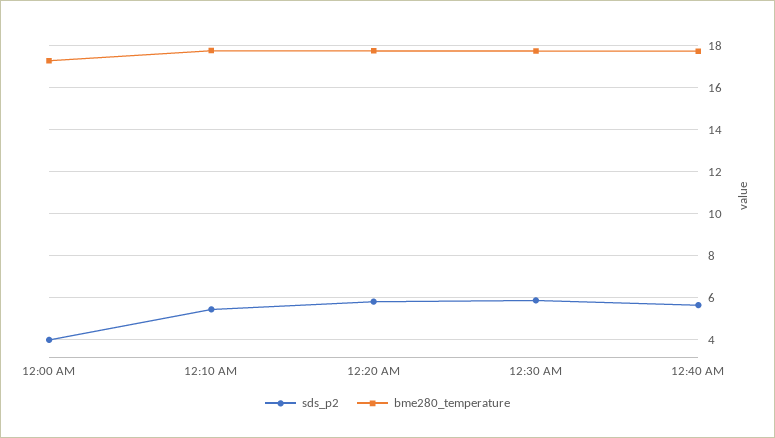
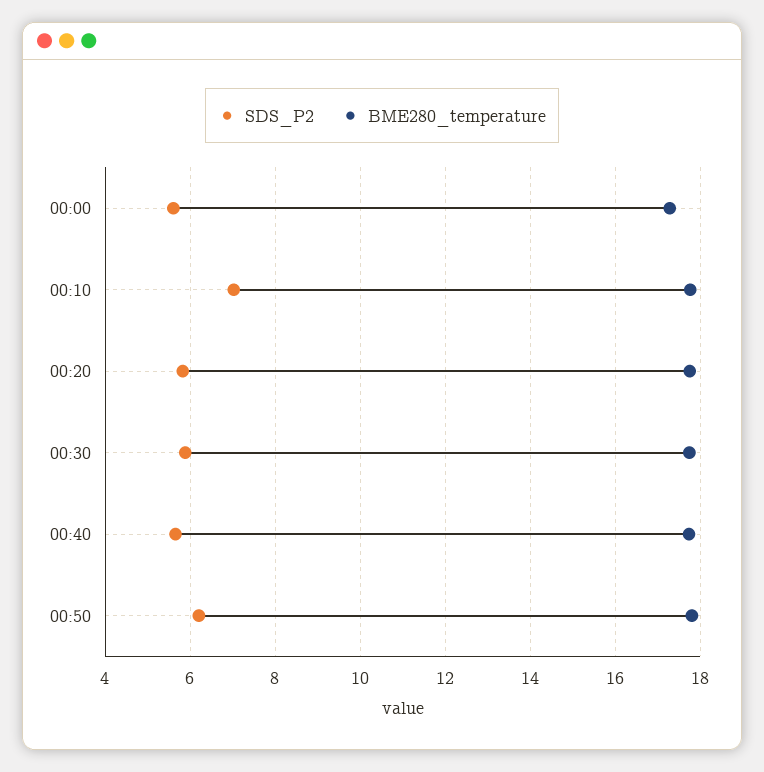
sds_p2, 12:00 AM: 4 -> 5.6
sds_p2, 12:10 AM: 5.5 -> 7
sds_p2, 00:50: none -> 6.2
bme280_temperature, 00:50: none -> 17.8

